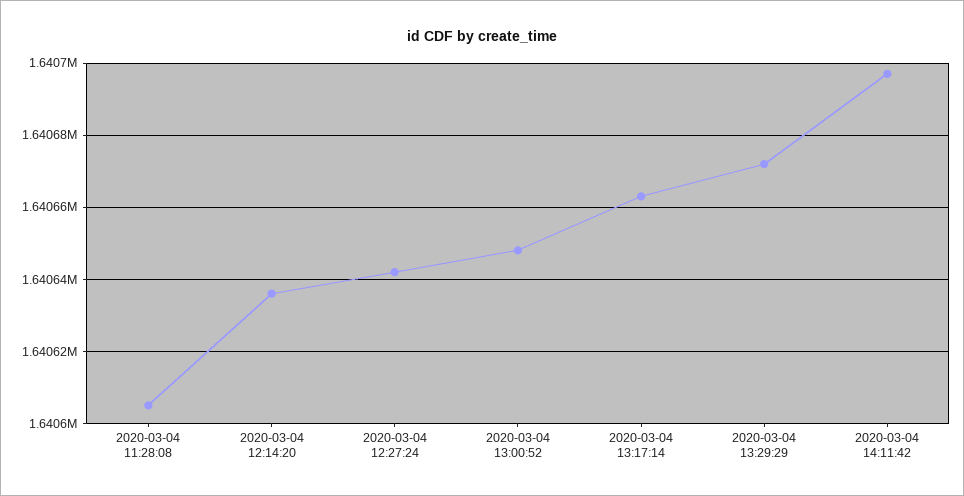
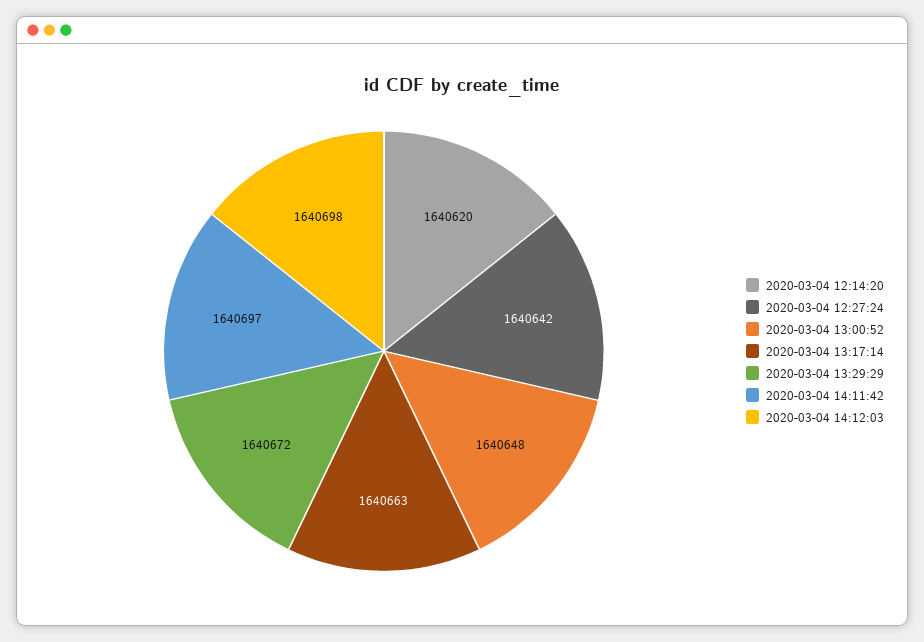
2020-03-04 11:28:08: 1640605 -> none
2020-03-04 12:14:20: 1640635 -> 1640620
2020-03-04 14:12:03: none -> 1640698

